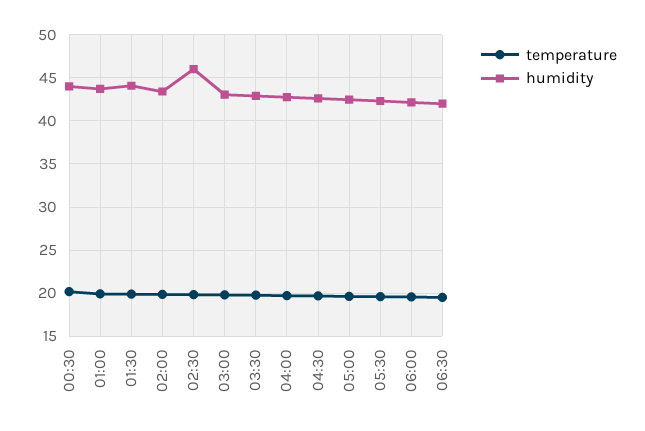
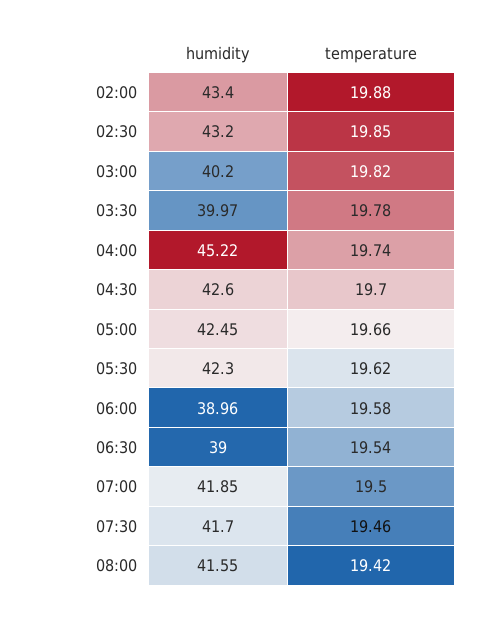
temperature, 00:30: 20 -> none
humidity, 00:30: 44 -> none
temperature, 01:00: 20 -> none
humidity, 01:00: 44 -> none
temperature, 01:30: 20 -> none
humidity, 01:30: 44 -> none
humidity, 02:30: 46 -> 43.2
humidity, 03:00: 43 -> 40.2
humidity, 03:30: 43 -> 39.97
humidity, 04:00: 43 -> 45.22
humidity, 06:00: 42 -> 38.96
humidity, 06:30: 42 -> 39
humidity, 07:00: none -> 41.85
temperature, 07:00: none -> 19.5
humidity, 07:30: none -> 41.7
temperature, 07:30: none -> 19.46
humidity, 08:00: none -> 41.55
temperature, 08:00: none -> 19.42

